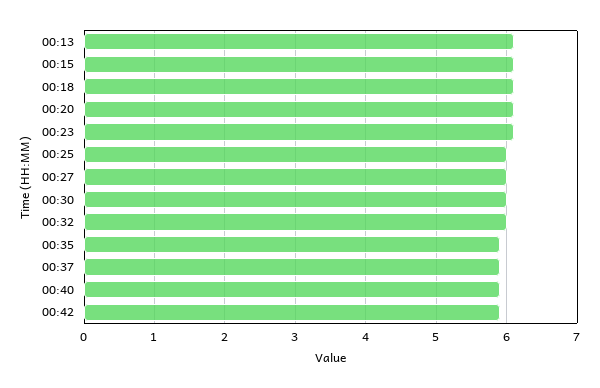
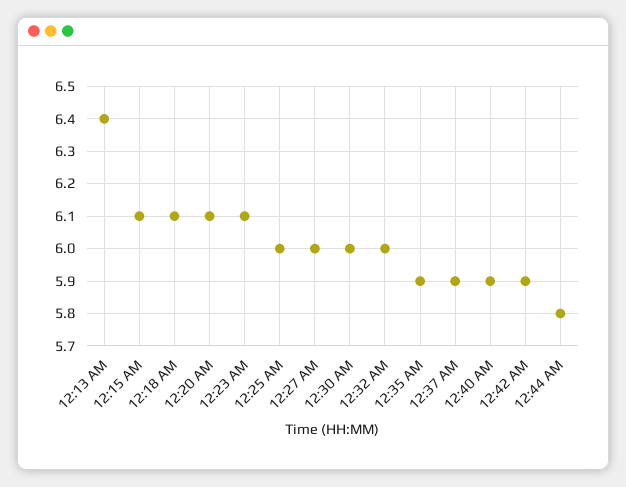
00:13: 6.1 -> 6.4
12:44 AM: none -> 5.8

